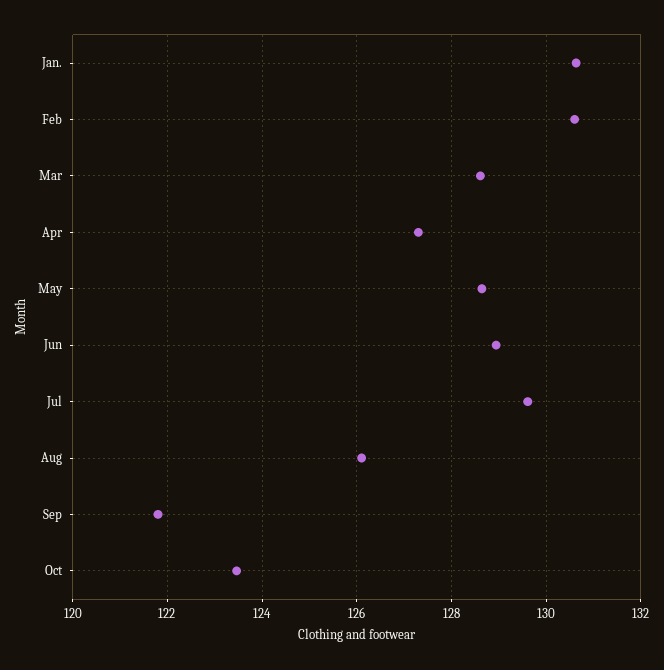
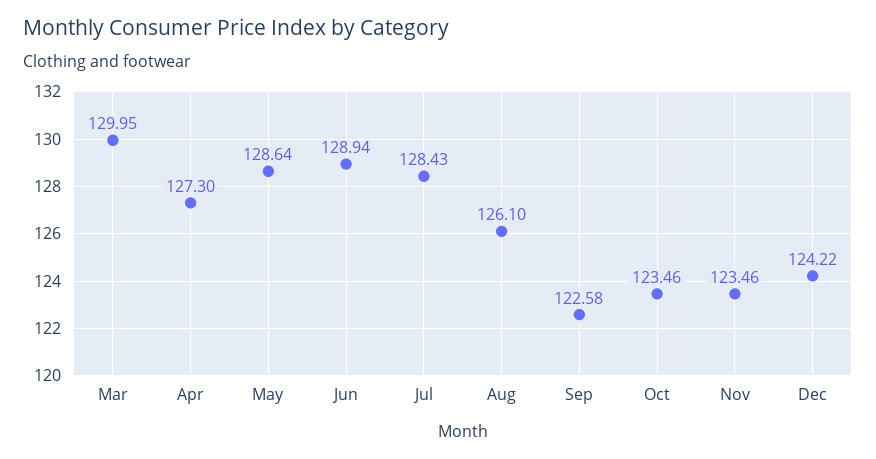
Jan.: 130.6 -> none
Feb: 130.6 -> none
Mar: 128.6 -> 129.95
Jul: 129.6 -> 128.43
Sep: 121.8 -> 122.58
Nov: none -> 123.46
Dec: none -> 124.22

